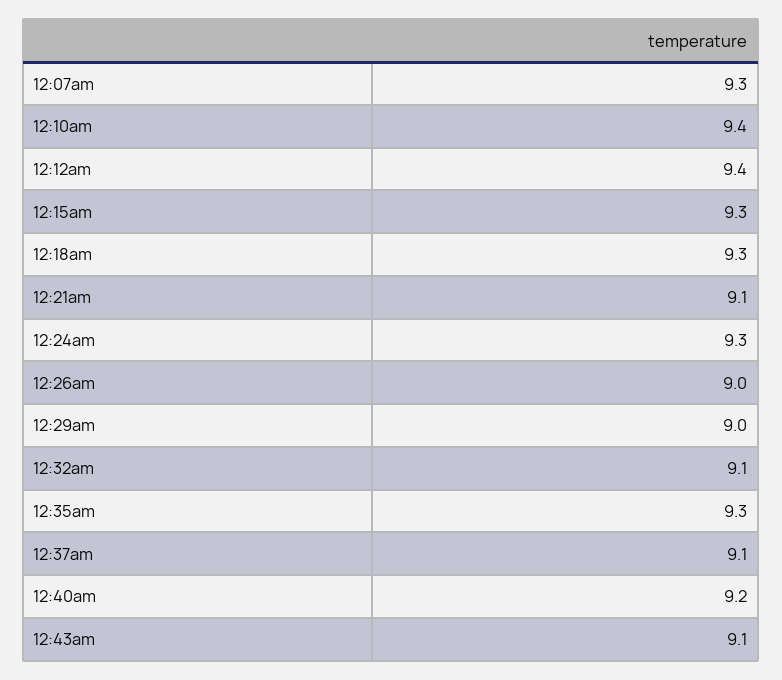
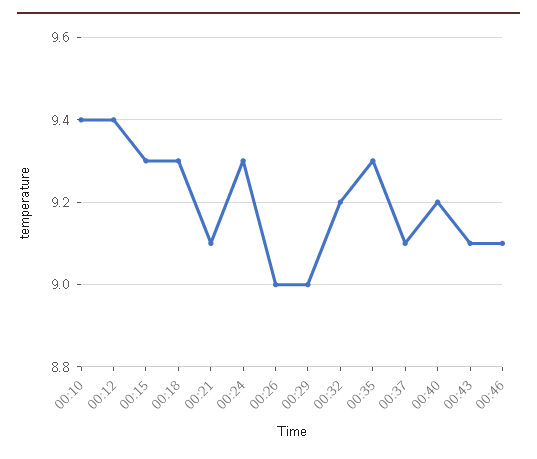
12:07am: 9.3 -> none
12:32am: 9.1 -> 9.2
00:46: none -> 9.1

